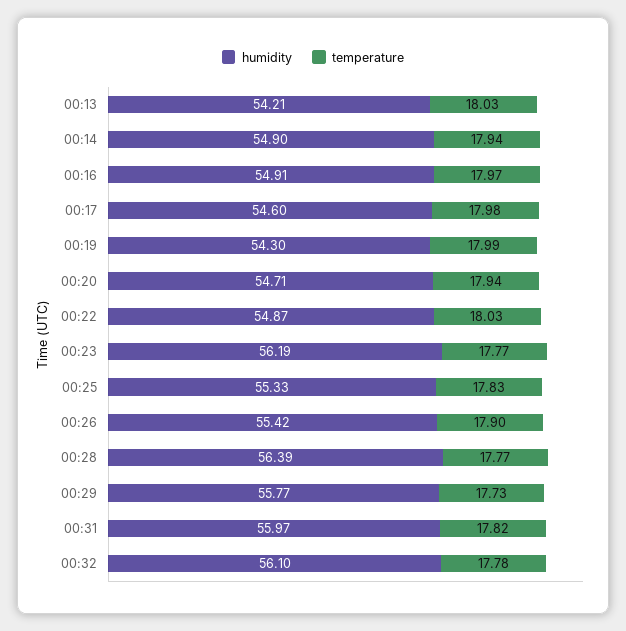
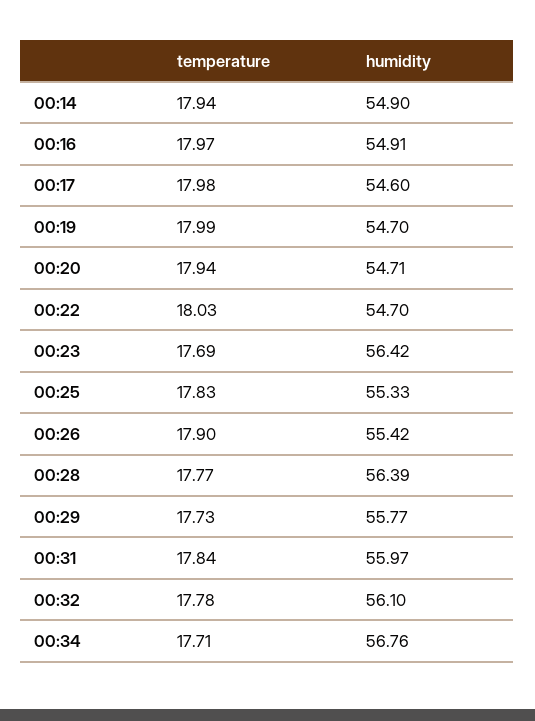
humidity, 00:13: 54.21 -> none
temperature, 00:13: 18.03 -> none
humidity, 00:19: 54.3 -> 54.7
humidity, 00:22: 54.87 -> 54.7
humidity, 00:23: 56.19 -> 56.42
temperature, 00:23: 17.77 -> 17.69
temperature, 00:31: 17.82 -> 17.84
temperature, 00:34: none -> 17.71
humidity, 00:34: none -> 56.76

